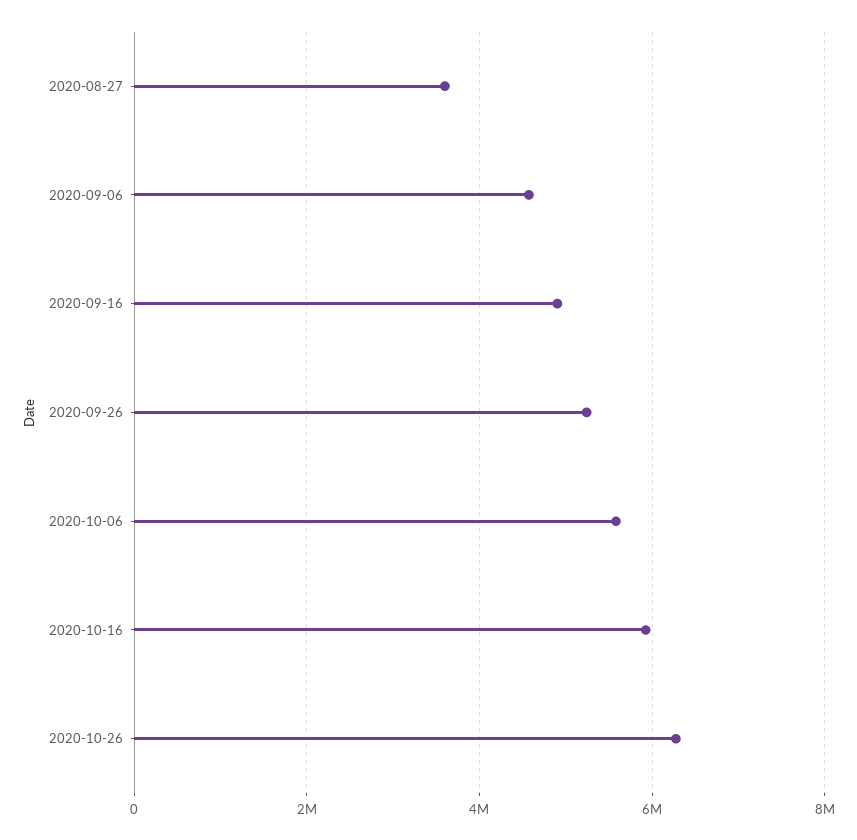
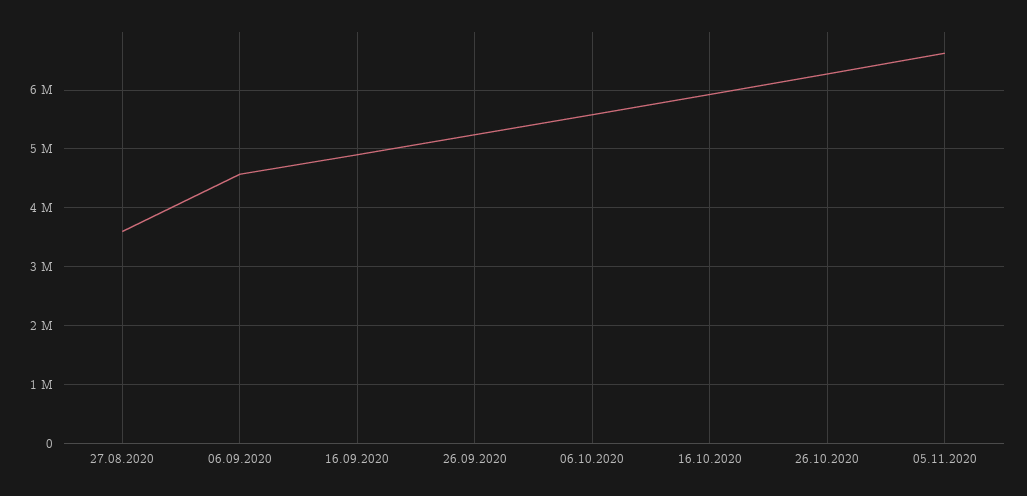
05.11.2020: none -> 6600000

